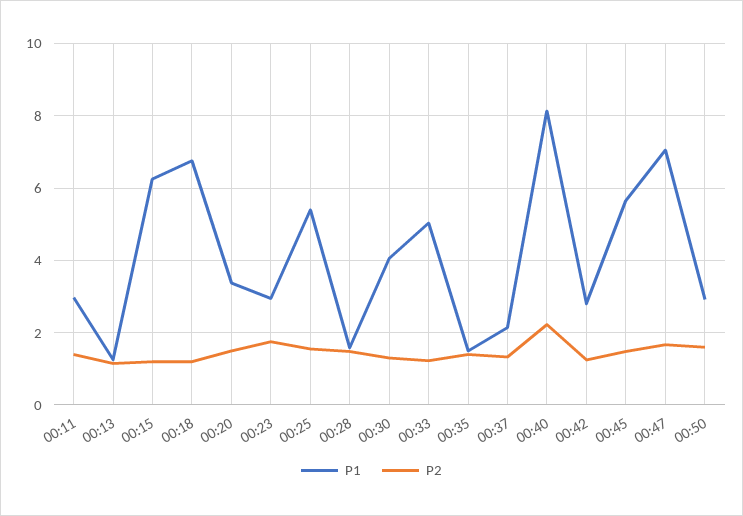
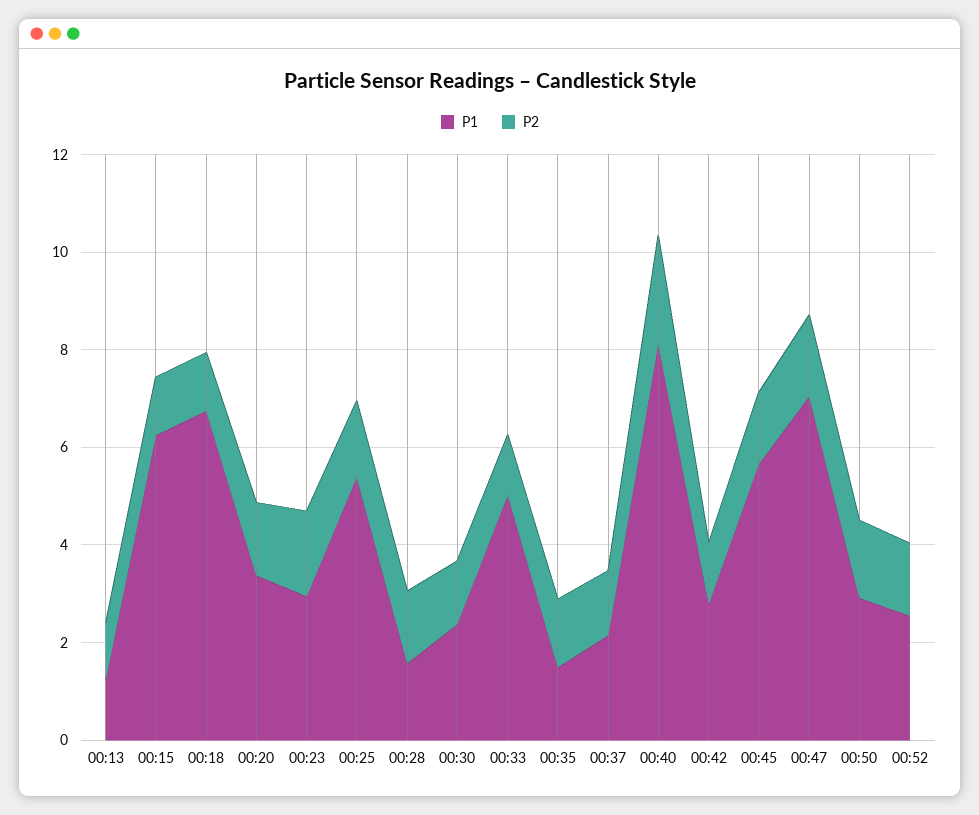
P1, 00:11: 3 -> none
P2, 00:11: 1.4 -> none
P1, 00:30: 4 -> 2.5
P1, 00:52: none -> 2.5
P2, 00:52: none -> 1.5

